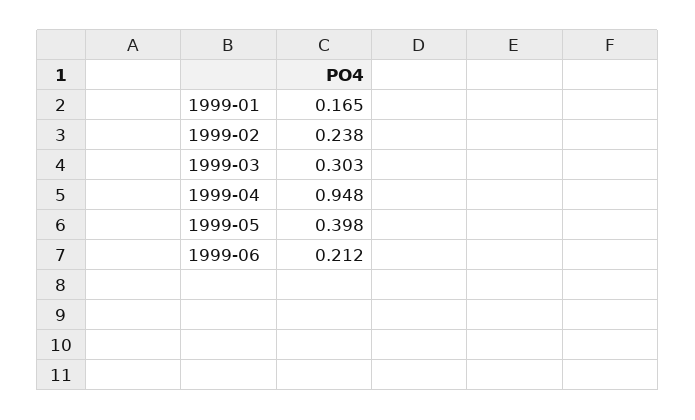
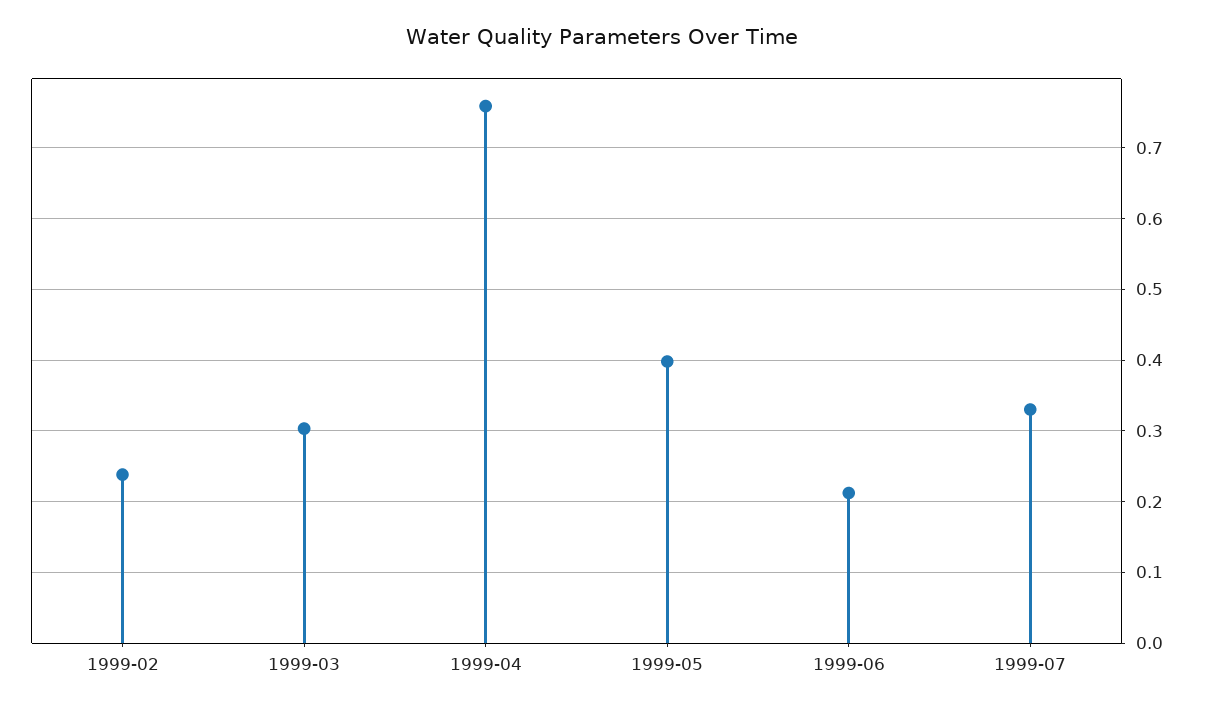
1999-01: 0.165 -> none
1999-04: 0.948 -> 0.76
1999-07: none -> 0.33

